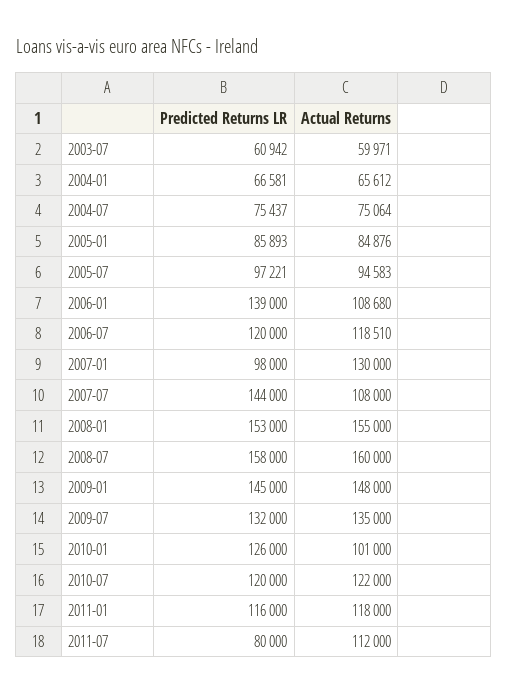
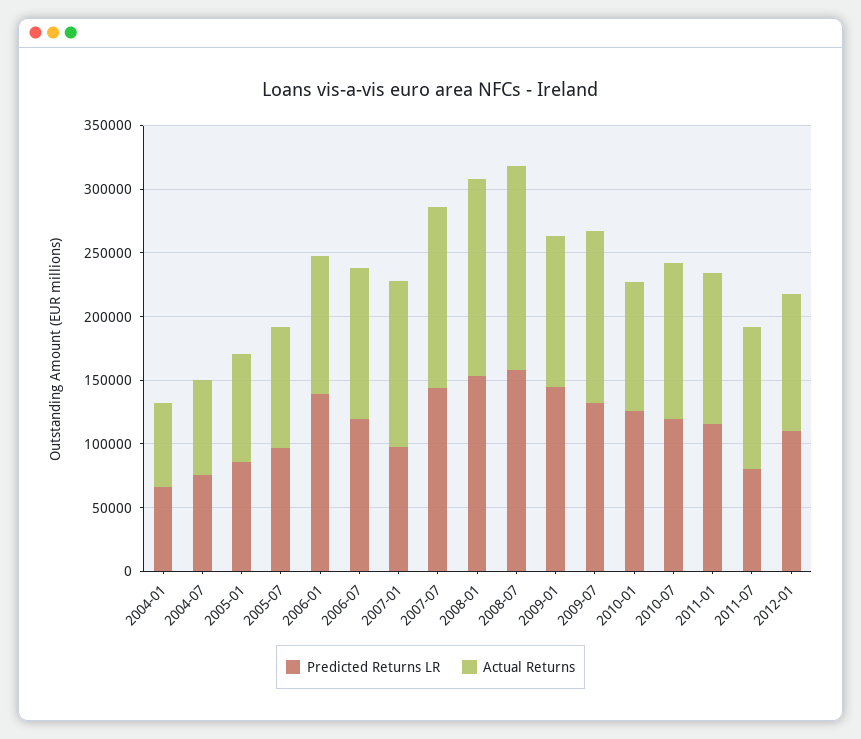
Predicted Returns LR, 2003-07: 60942 -> none
Actual Returns, 2003-07: 59971 -> none
Actual Returns, 2007-07: 108000 -> 140000
Actual Returns, 2009-01: 148000 -> 120000
Predicted Returns LR, 2012-01: none -> 110000
Actual Returns, 2012-01: none -> 110000

